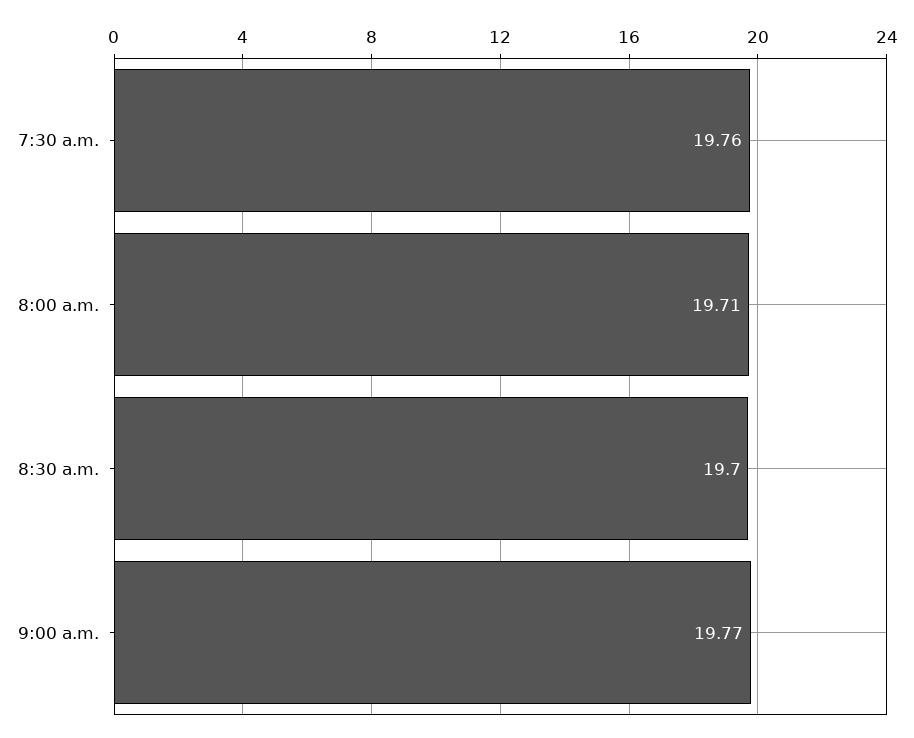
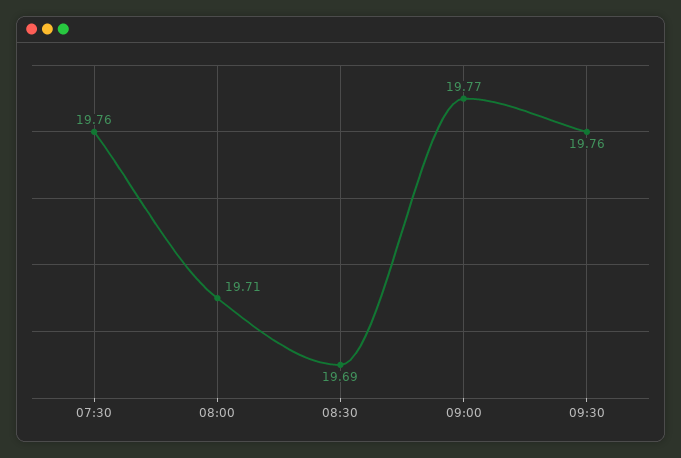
8:30 a.m.: 19.7 -> 19.69
09:30: none -> 19.76

